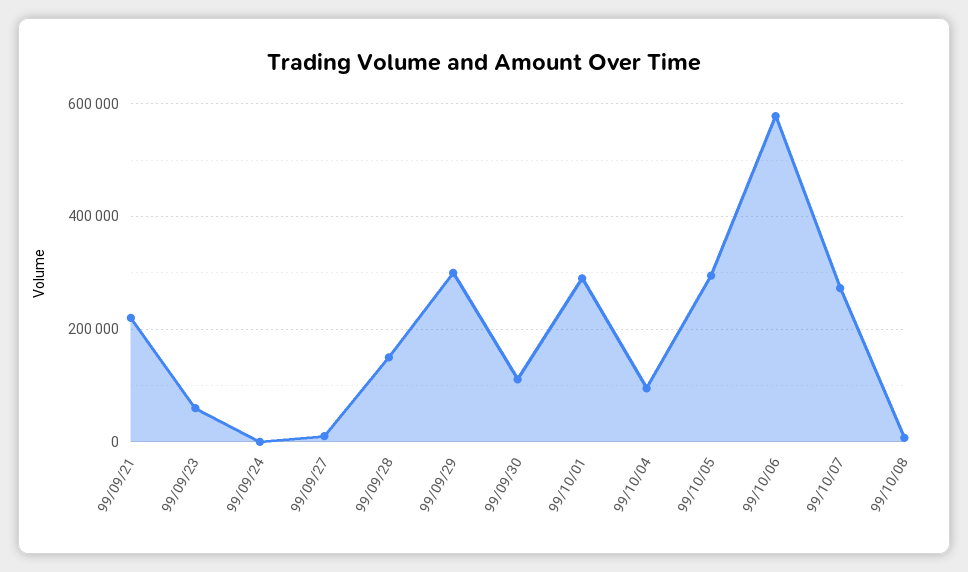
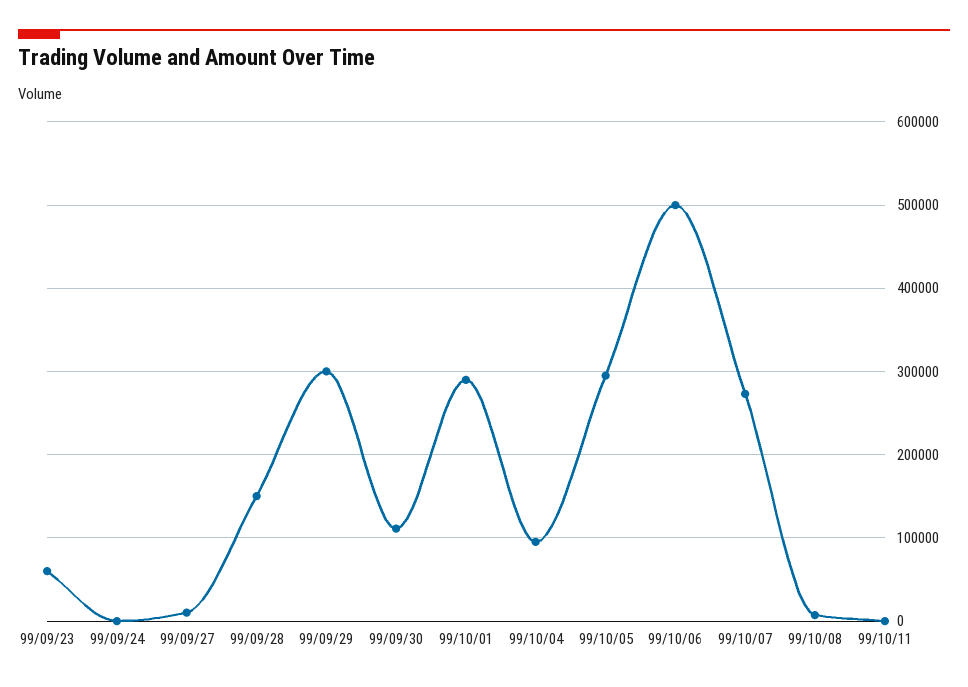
99/09/21: 220000 -> none
99/10/06: 580000 -> 500000
99/10/11: none -> 0

